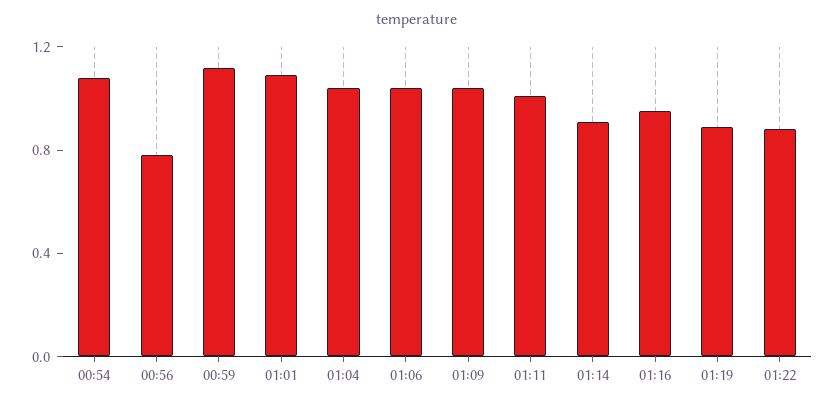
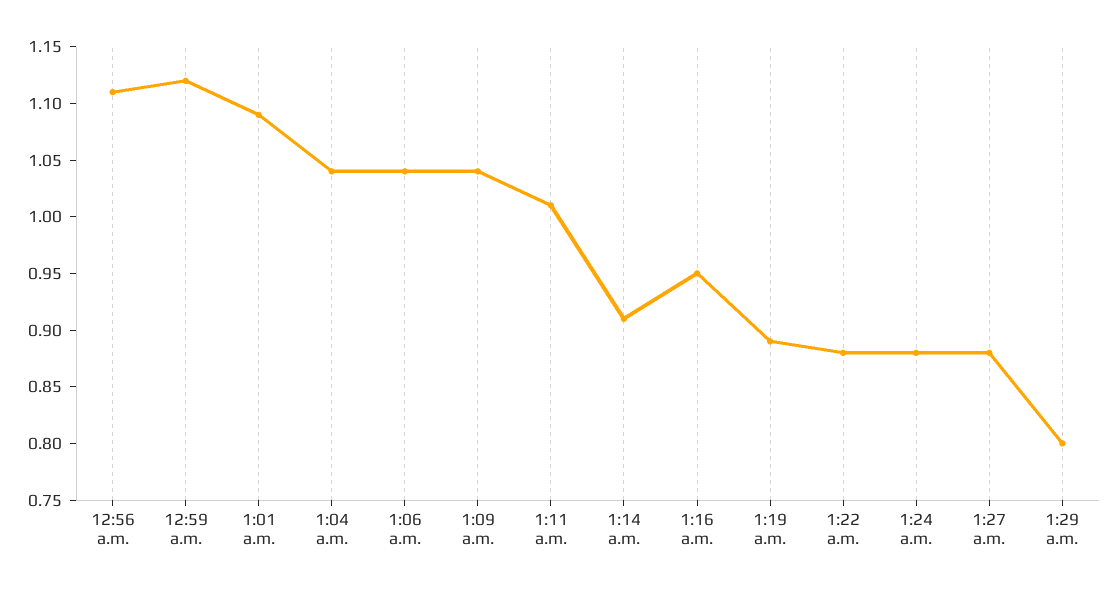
00:54: 1.1 -> none
00:56: 0.8 -> 1.11
1:24 a.m.: none -> 0.88
1:27 a.m.: none -> 0.88
1:29 a.m.: none -> 0.8

